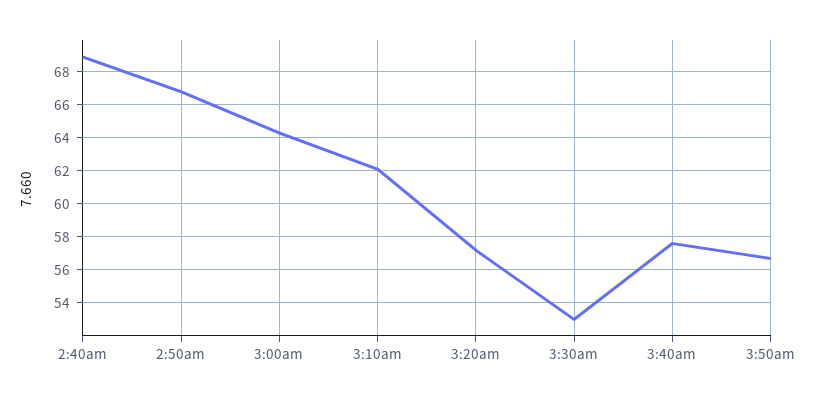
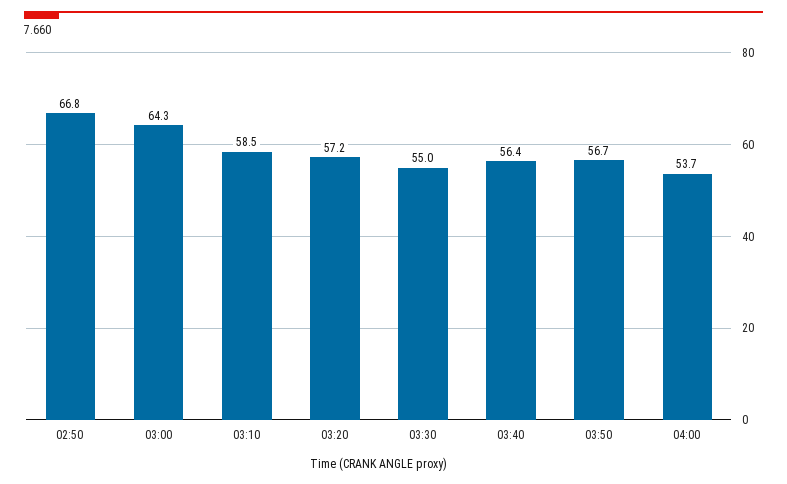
2:40am: 69 -> none
3:10am: 62 -> 58.5
3:30am: 53 -> 55
3:40am: 57.5 -> 56.4
04:00: none -> 53.7

